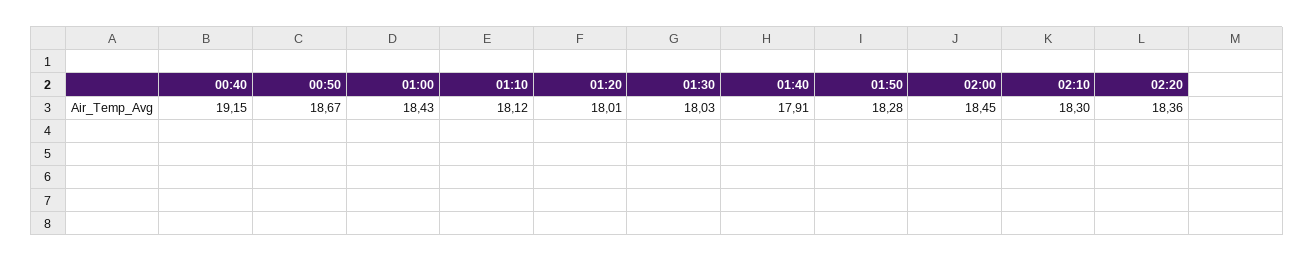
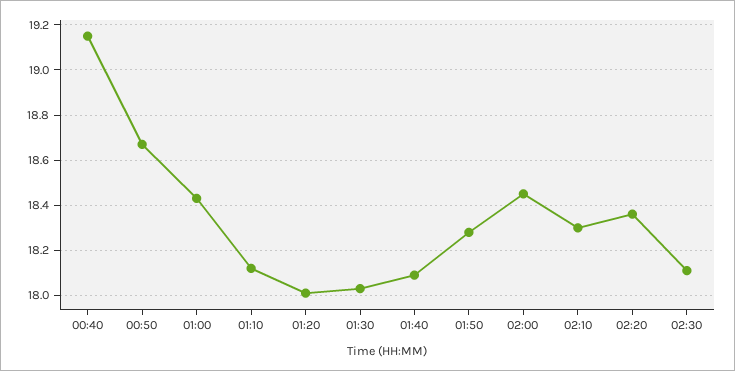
01:40: 17.91 -> 18.1
02:30: none -> 18.1

